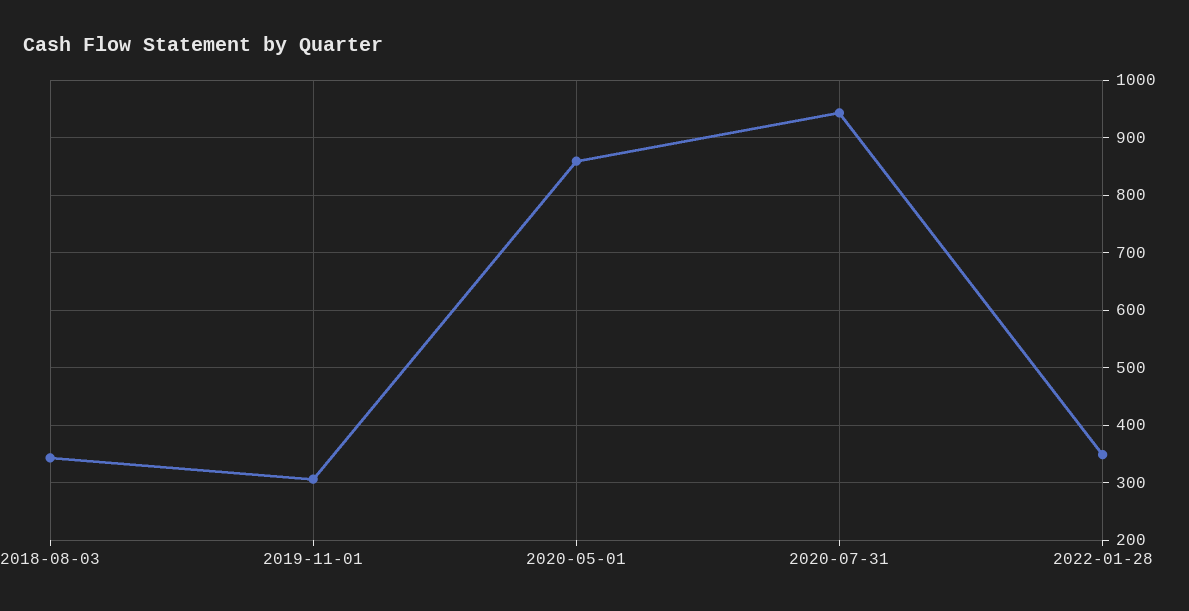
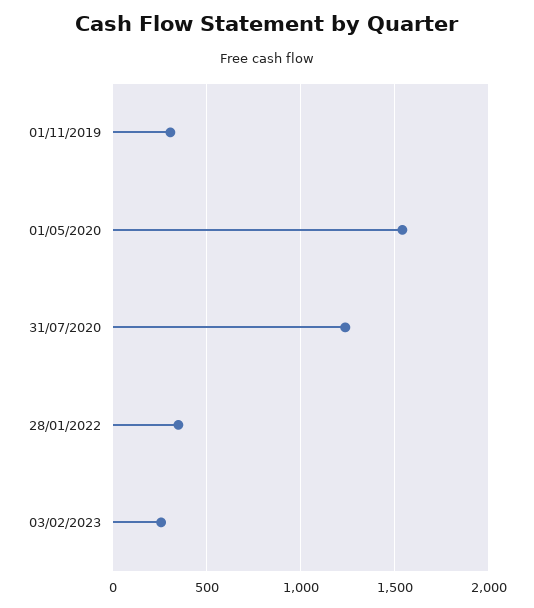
2018-08-03: 340 -> none
2020-05-01: 860 -> 1550
2020-07-31: 940 -> 1250
03/02/2023: none -> 250

